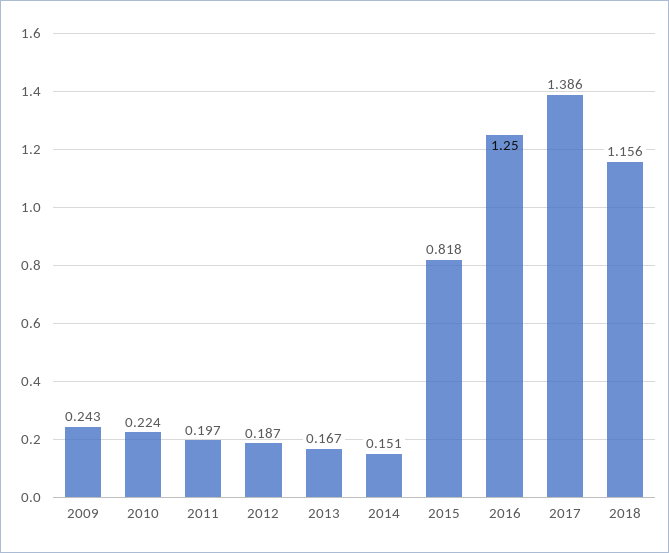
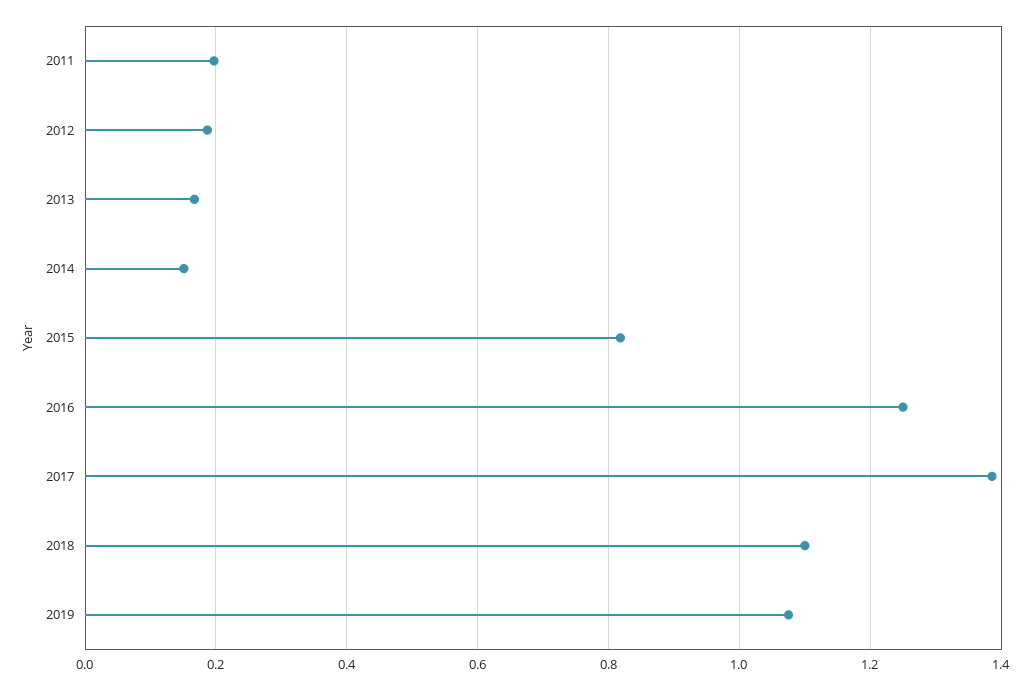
2009: 0.243 -> none
2010: 0.224 -> none
2018: 1.156 -> 1.1
2019: none -> 1.08

